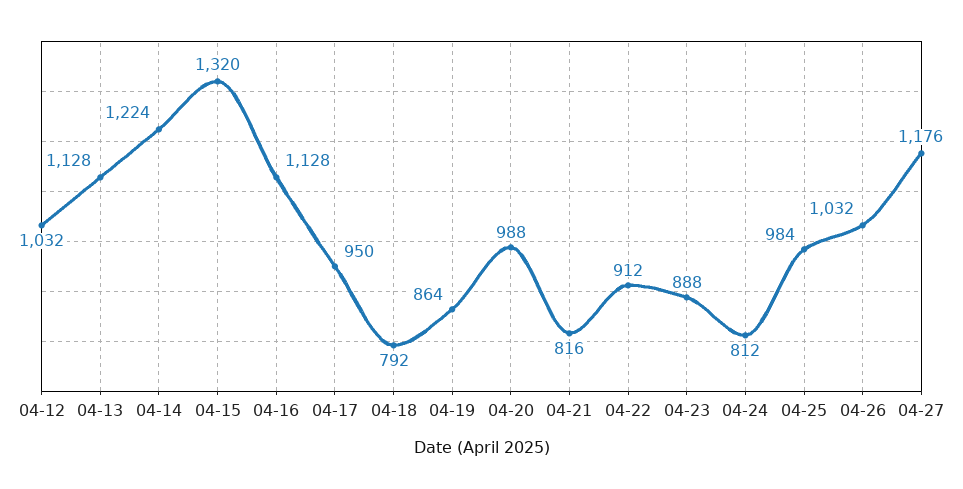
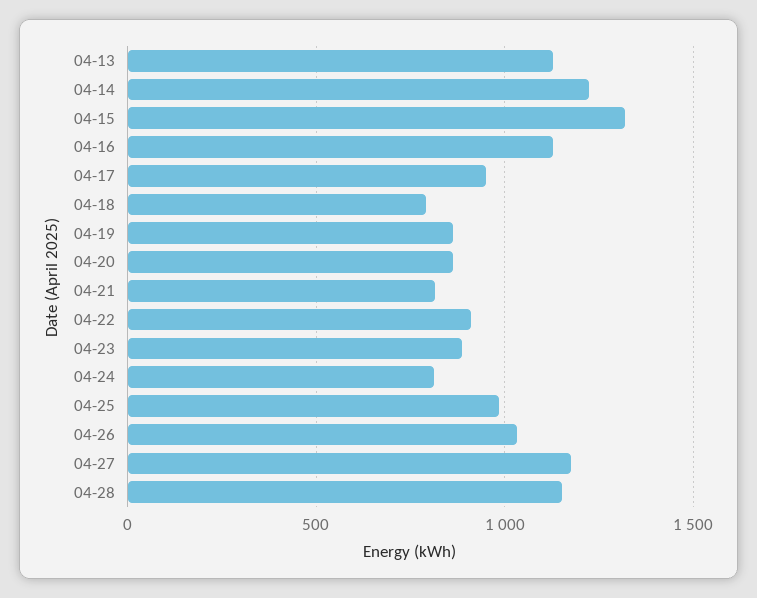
04-12: 1032 -> none
04-20: 988 -> 850
04-28: none -> 1150

